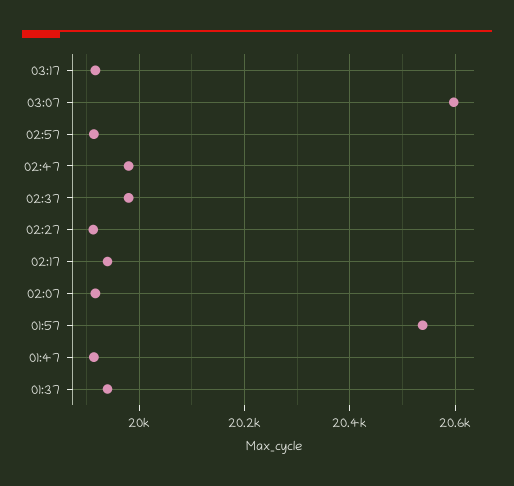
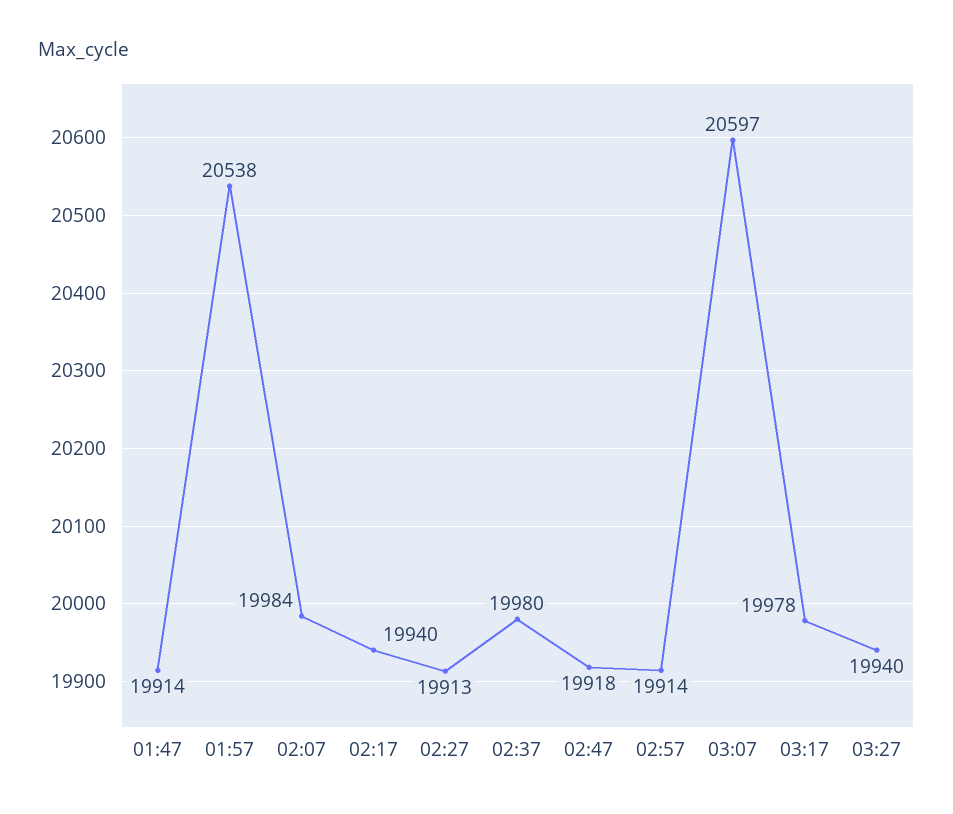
03:17: 19920 -> 19978
02:47: 19980 -> 19918
02:07: 19920 -> 19984
01:37: 19940 -> none
03:27: none -> 19940

